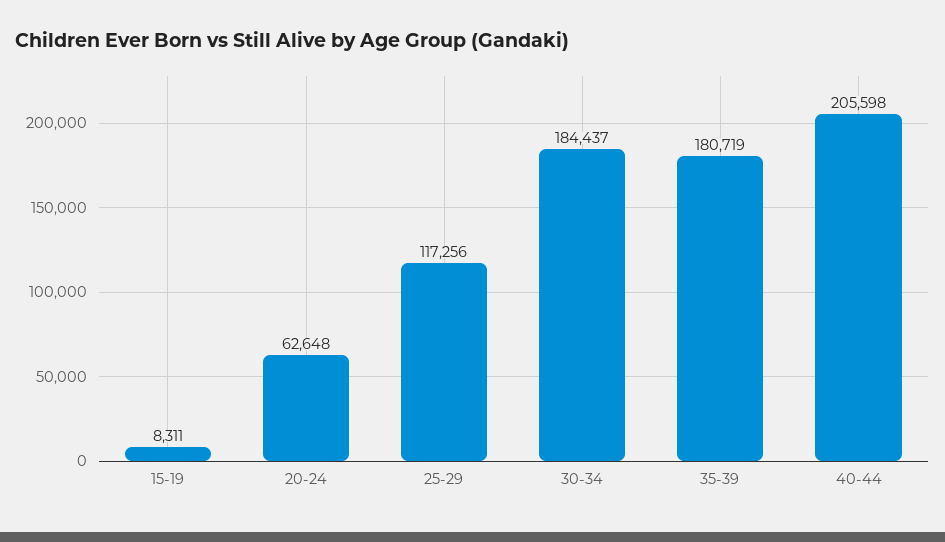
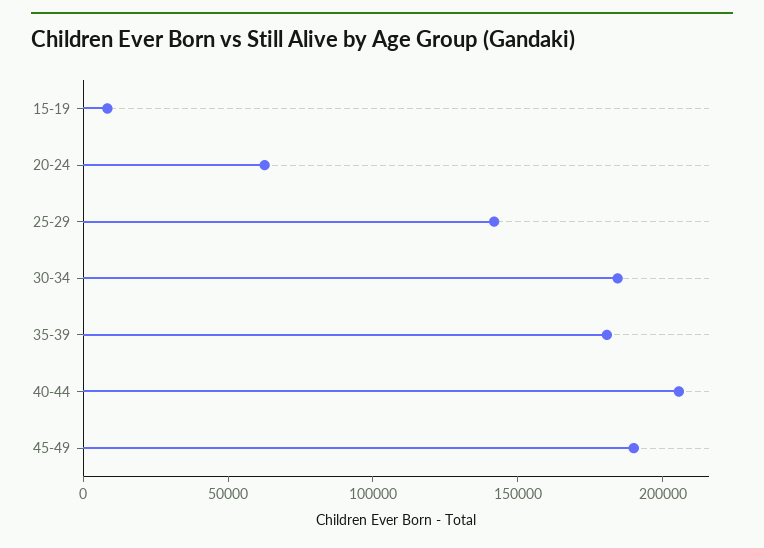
25-29: 117256 -> 140000
45-49: none -> 190000

